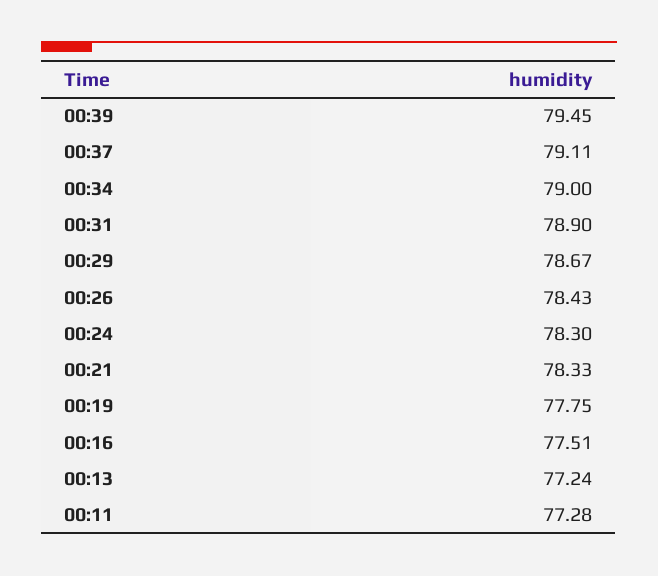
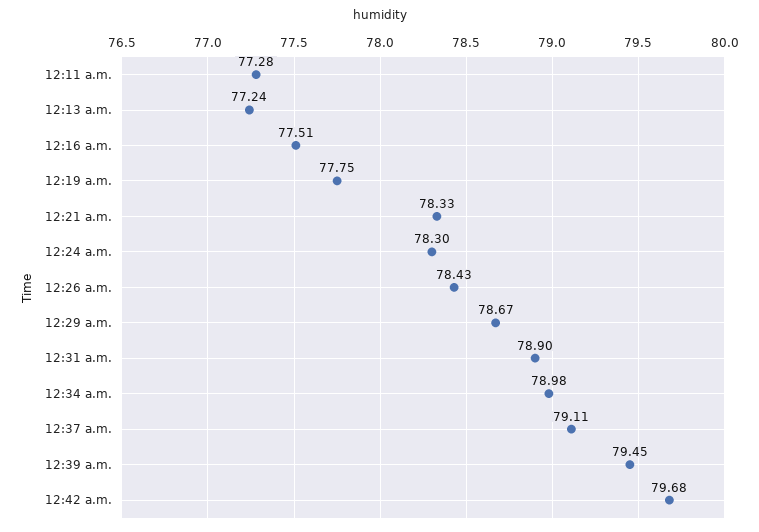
00:34: 79 -> 78.98
12:42 a.m.: none -> 79.68

